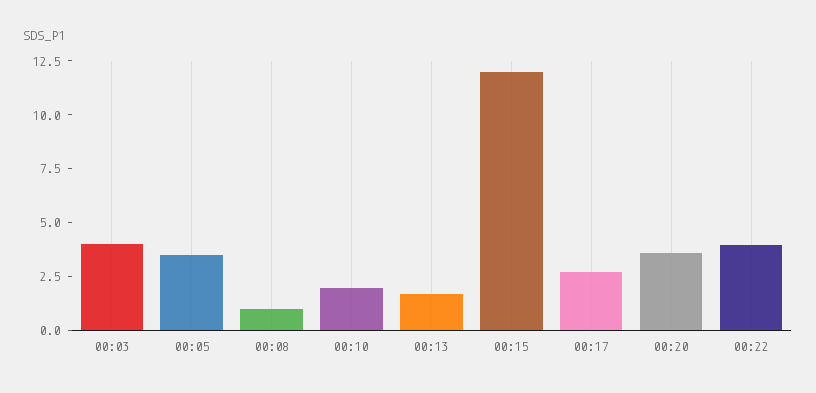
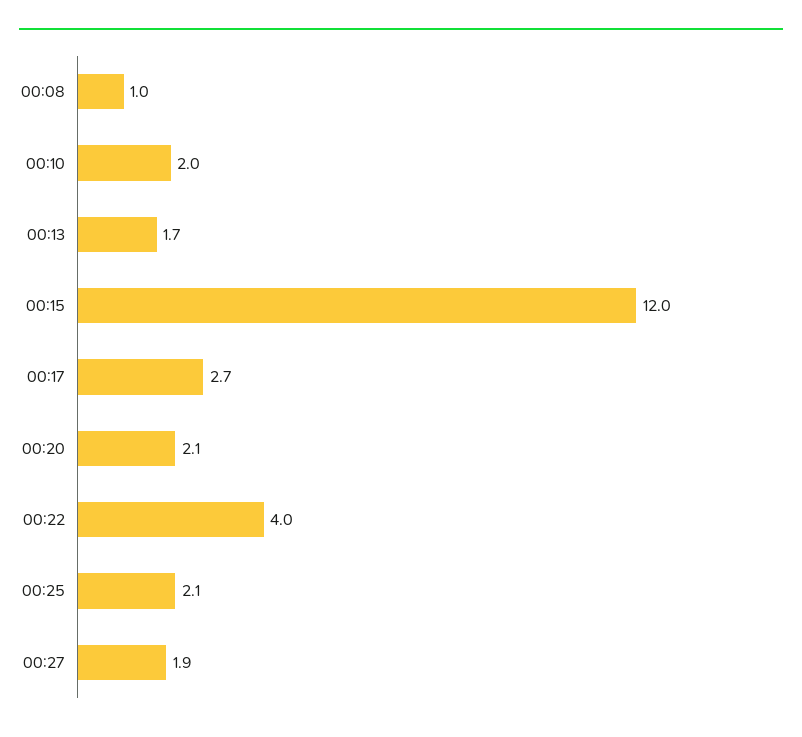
00:03: 4 -> none
00:05: 3.5 -> none
00:20: 3.5 -> 2.1
00:25: none -> 2.1
00:27: none -> 1.9

